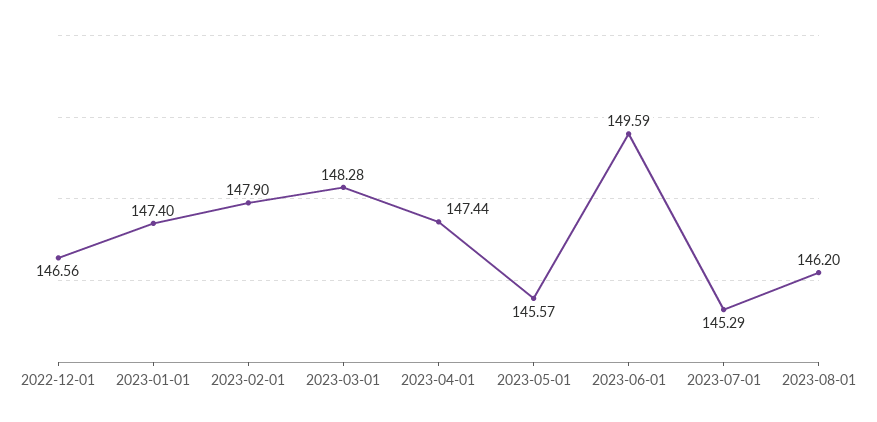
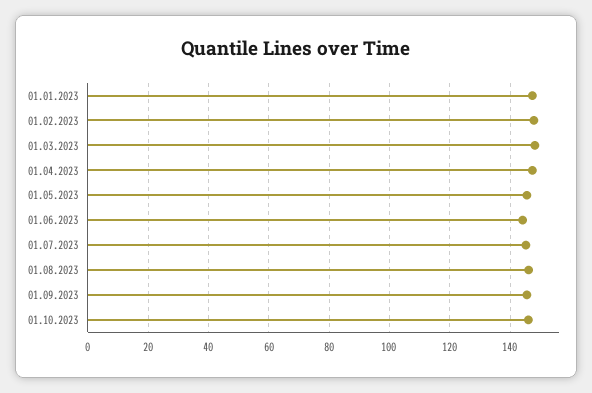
2022-12-01: 146.56 -> none
2023-06-01: 149.59 -> 144
01.09.2023: none -> 146
01.10.2023: none -> 146

